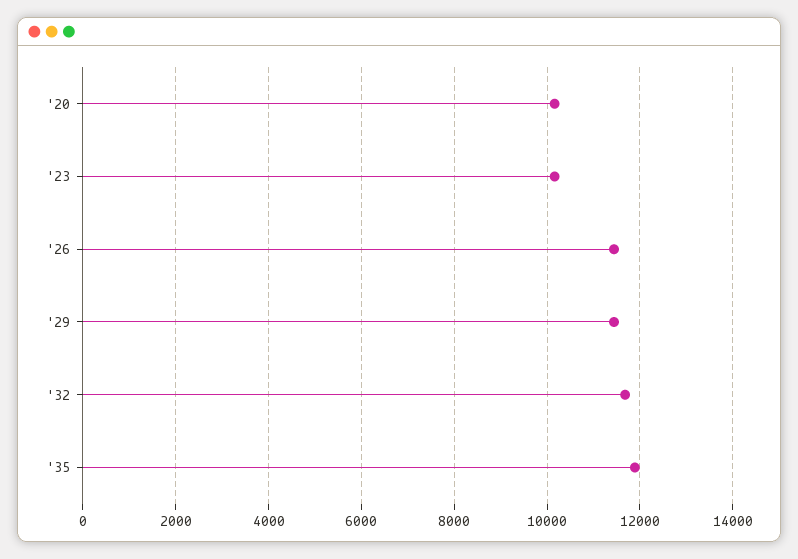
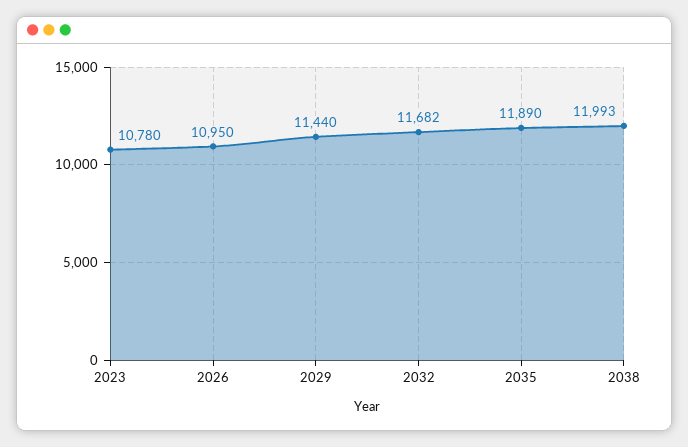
'20: 10200 -> none
'23: 10200 -> 10780
'26: 11400 -> 10950
2038: none -> 11993

